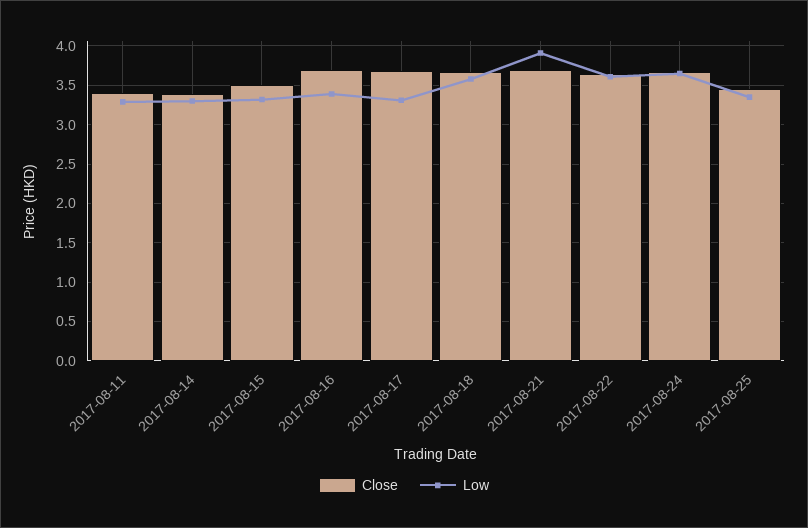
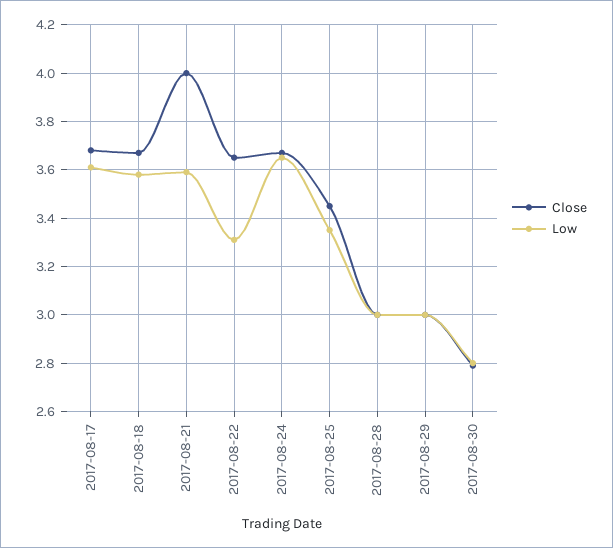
Close, 2017-08-11: 3.4 -> none
Low, 2017-08-11: 3.3 -> none
Close, 2017-08-14: 3.4 -> none
Low, 2017-08-14: 3.3 -> none
Close, 2017-08-15: 3.5 -> none
Low, 2017-08-15: 3.3 -> none
Close, 2017-08-16: 3.7 -> none
Low, 2017-08-16: 3.4 -> none
Low, 2017-08-17: 3.3 -> 3.6
Close, 2017-08-21: 3.7 -> 4
Low, 2017-08-21: 3.9 -> 3.6
Low, 2017-08-22: 3.6 -> 3.3
Close, 2017-08-28: none -> 3
Low, 2017-08-28: none -> 3
Close, 2017-08-29: none -> 3
Low, 2017-08-29: none -> 3
Close, 2017-08-30: none -> 2.8
Low, 2017-08-30: none -> 2.8

